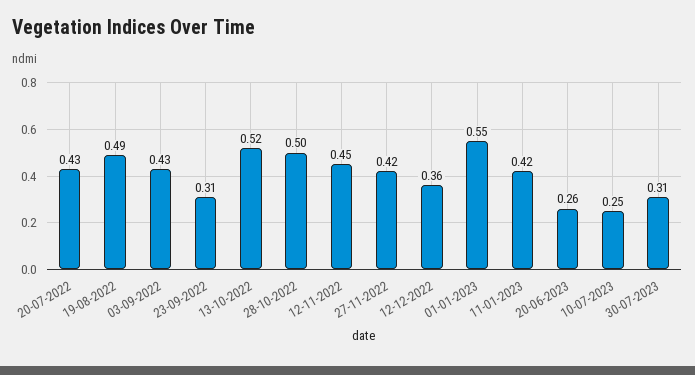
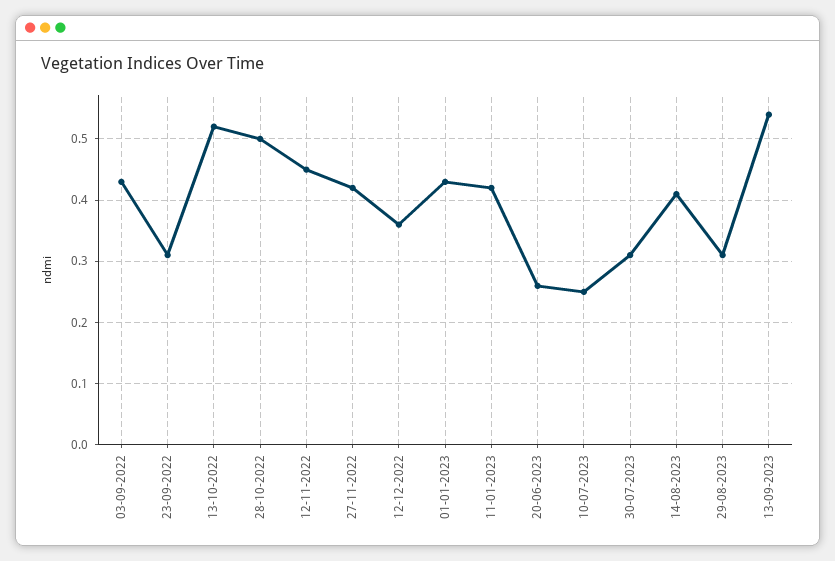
20-07-2022: 0.43 -> none
19-08-2022: 0.49 -> none
01-01-2023: 0.55 -> 0.43
14-08-2023: none -> 0.41
29-08-2023: none -> 0.31
13-09-2023: none -> 0.54

